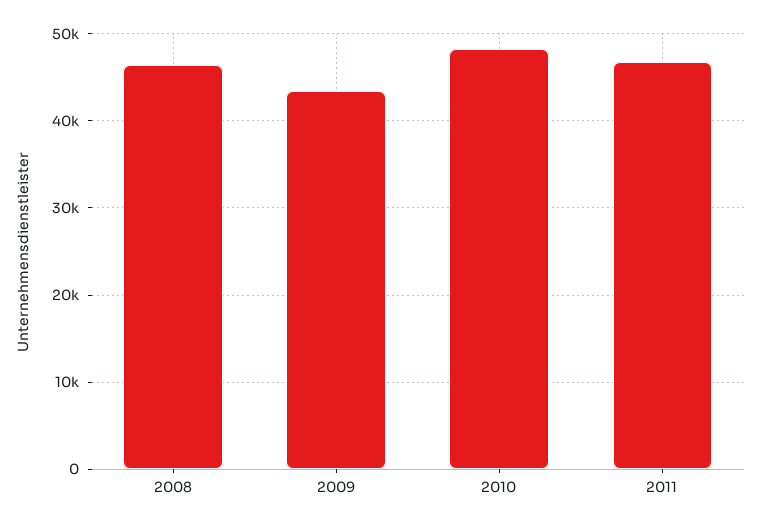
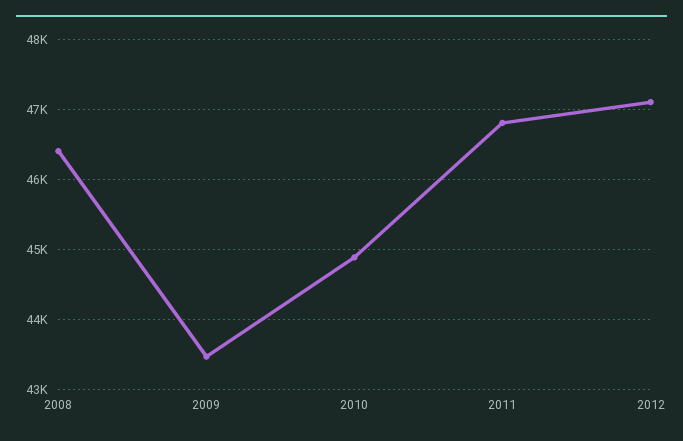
2010: 48000 -> 44900
2012: none -> 47100

